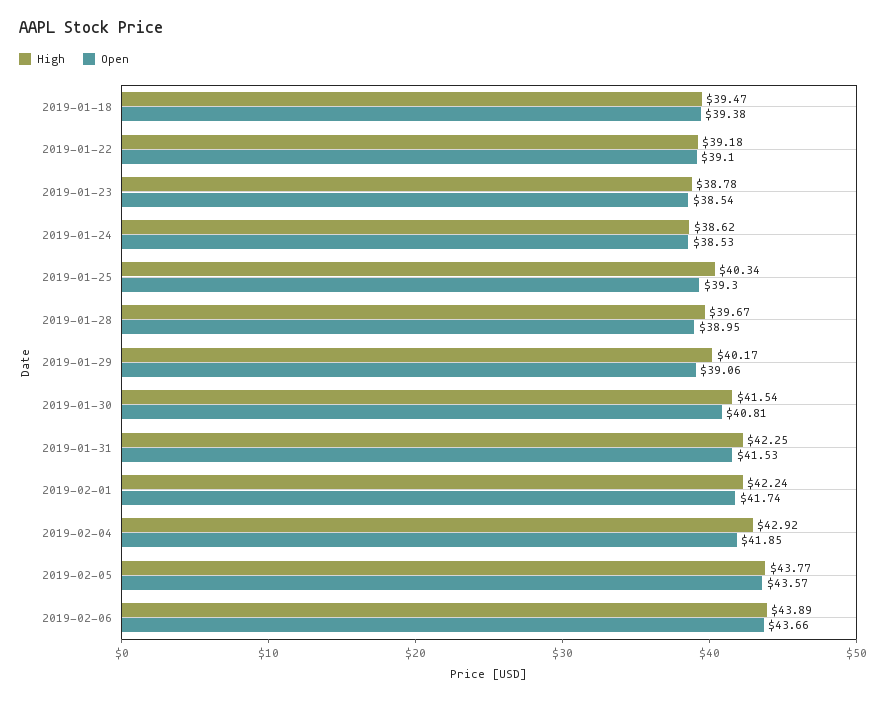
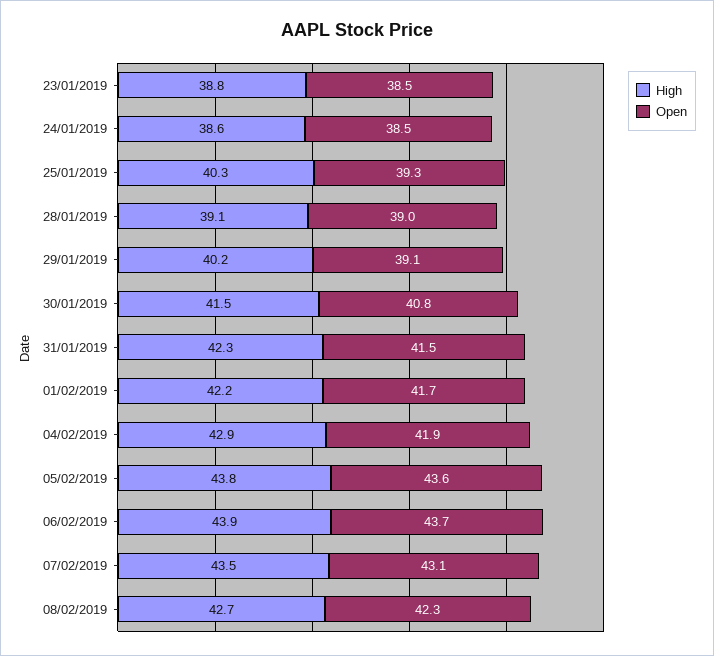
High, 2019-01-18: 39.47 -> none
Open, 2019-01-18: 39.38 -> none
High, 2019-01-22: 39.18 -> none
Open, 2019-01-22: 39.1 -> none
High, 2019-01-28: 39.67 -> 39.1
High, 07/02/2019: none -> 43.5
Open, 07/02/2019: none -> 43.1
High, 08/02/2019: none -> 42.7
Open, 08/02/2019: none -> 42.3

